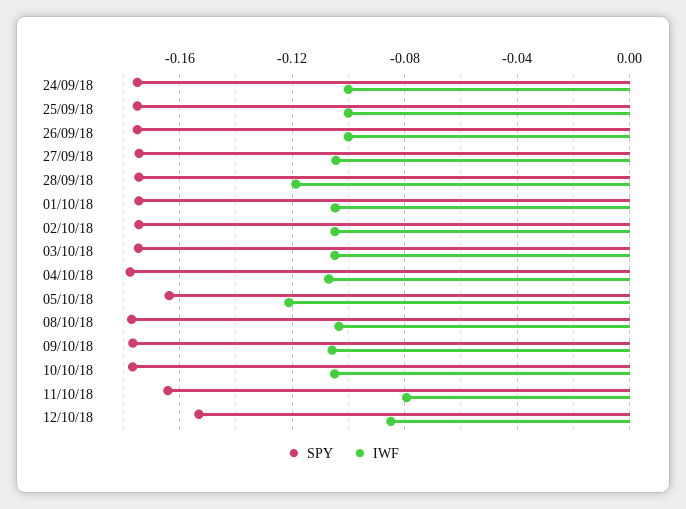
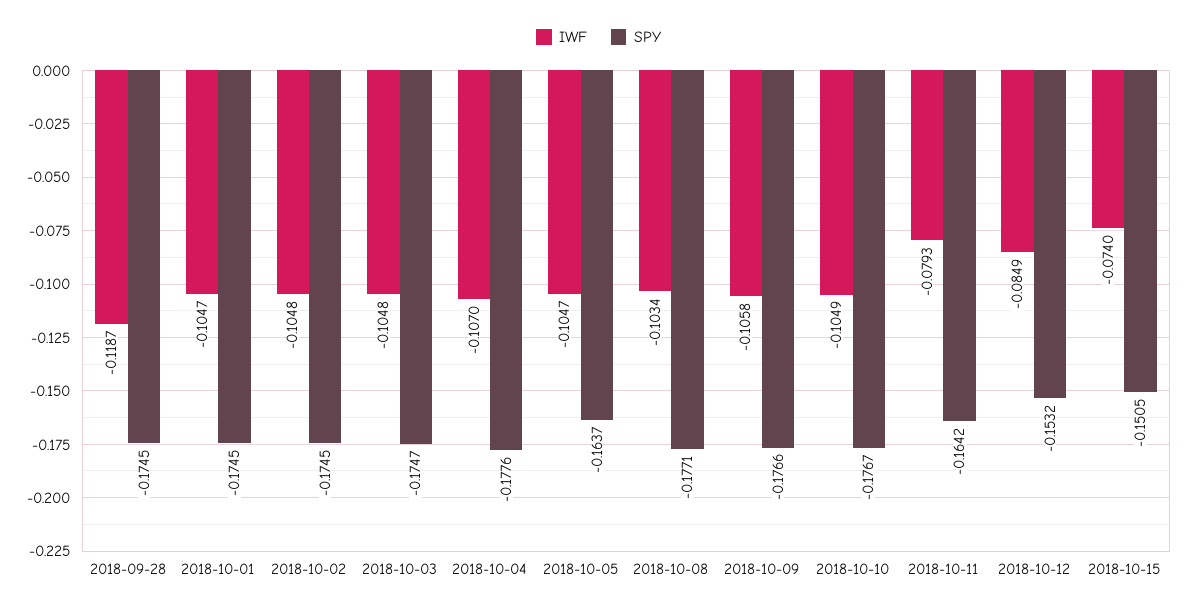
SPY, 24/09/18: -0.175 -> none
IWF, 24/09/18: -0.1 -> none
SPY, 25/09/18: -0.175 -> none
IWF, 25/09/18: -0.1 -> none
SPY, 26/09/18: -0.175 -> none
IWF, 26/09/18: -0.1 -> none
SPY, 27/09/18: -0.175 -> none
IWF, 27/09/18: -0.105 -> none
IWF, 05/10/18: -0.12 -> -0.1047
IWF, 2018-10-15: none -> -0.074
SPY, 2018-10-15: none -> -0.1505

